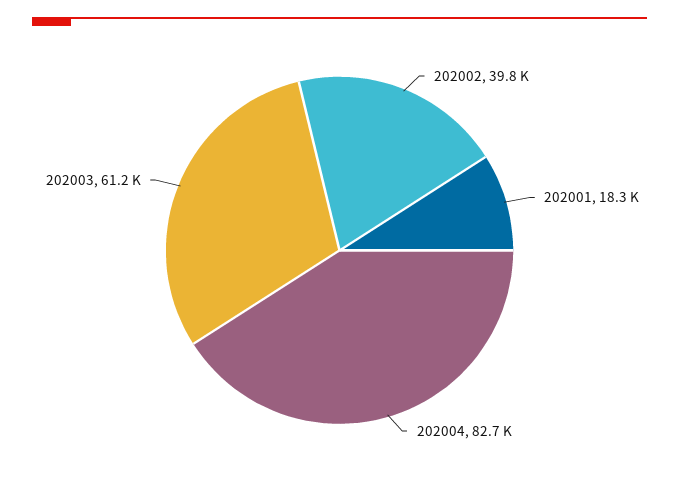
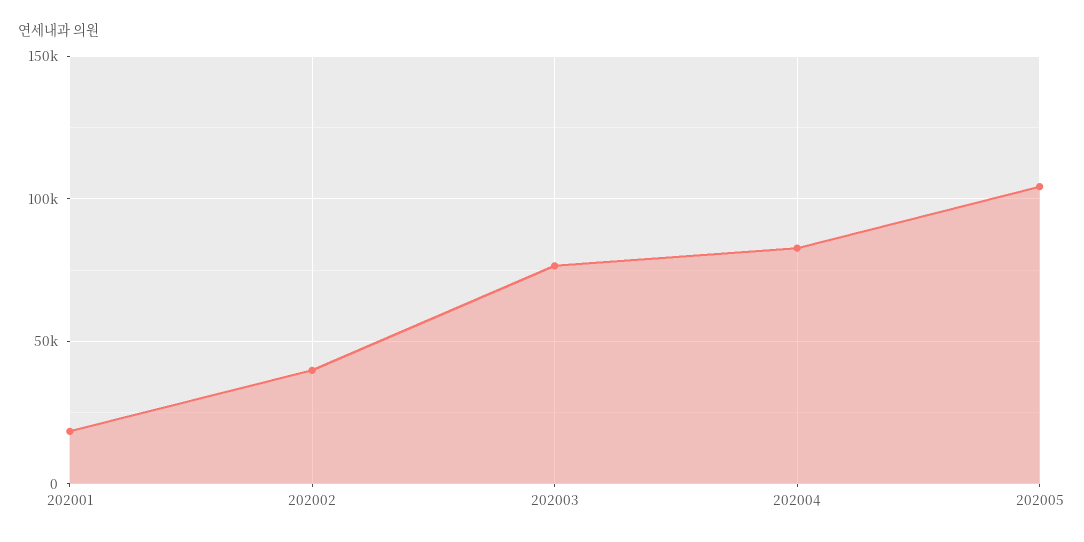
202003: 61200 -> 75000
202005: none -> 105000

